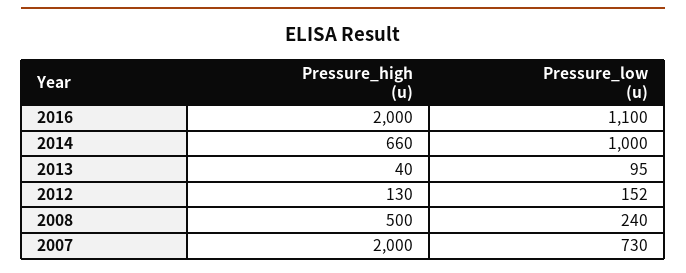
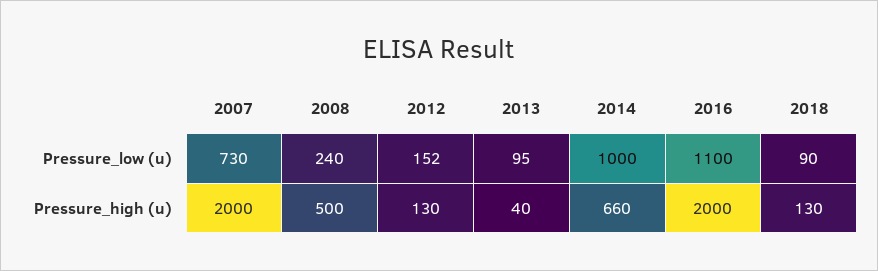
Pressure_low (u), 2018: none -> 90
Pressure_high (u), 2018: none -> 130

